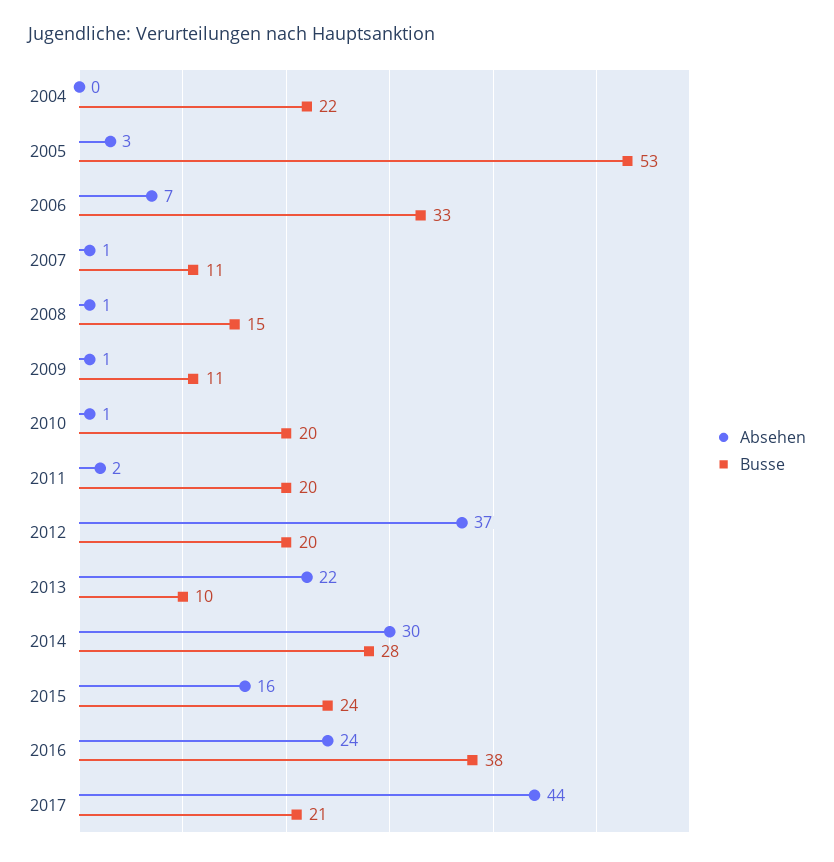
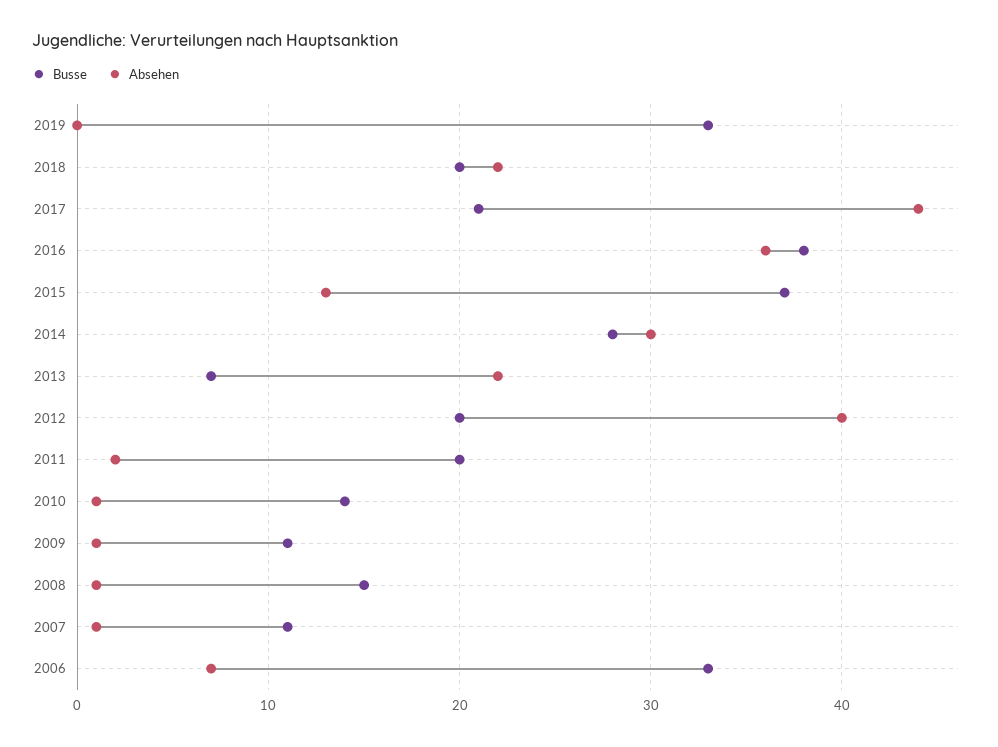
Absehen, 2004: 0 -> none
Busse, 2004: 22 -> none
Absehen, 2005: 3 -> none
Busse, 2005: 53 -> none
Busse, 2010: 20 -> 14
Absehen, 2012: 37 -> 40
Busse, 2013: 10 -> 7
Absehen, 2015: 16 -> 13
Busse, 2015: 24 -> 37
Absehen, 2016: 24 -> 36
Busse, 2019: none -> 33
Absehen, 2019: none -> 0
Busse, 2018: none -> 20
Absehen, 2018: none -> 22

